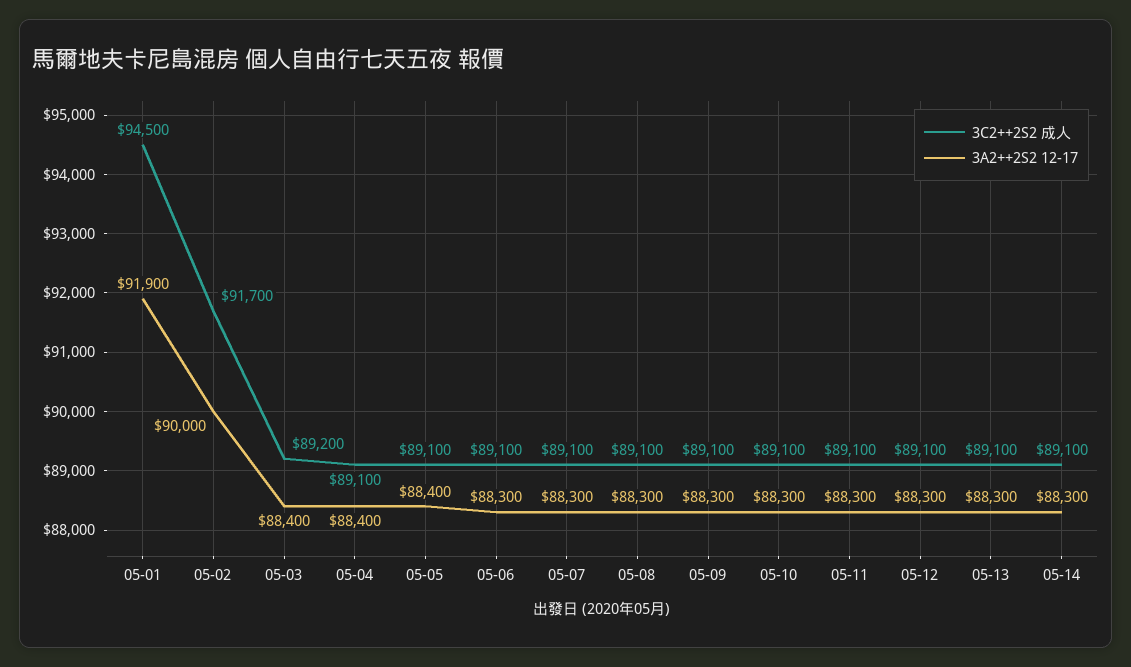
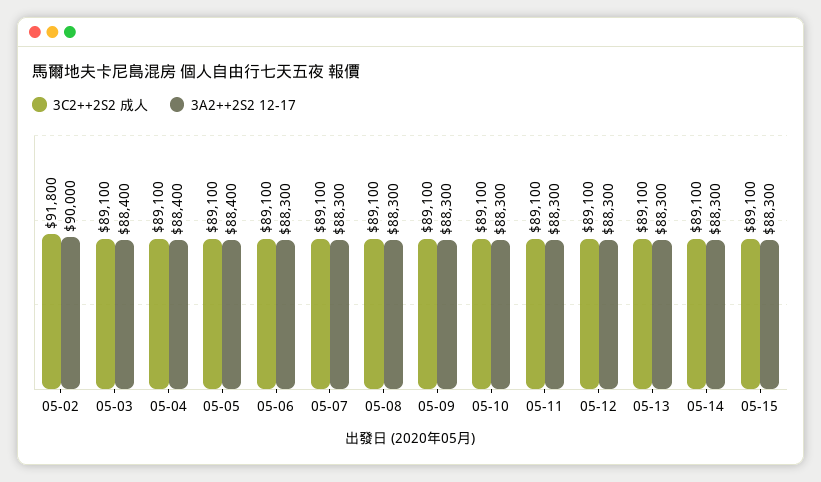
3C2++2S2 成人, 05-01: 94500 -> none
3A2++2S2 12-17, 05-01: 91900 -> none
3C2++2S2 成人, 05-02: 91700 -> 91800
3C2++2S2 成人, 05-03: 89200 -> 89100
3C2++2S2 成人, 05-15: none -> 89100
3A2++2S2 12-17, 05-15: none -> 88300

